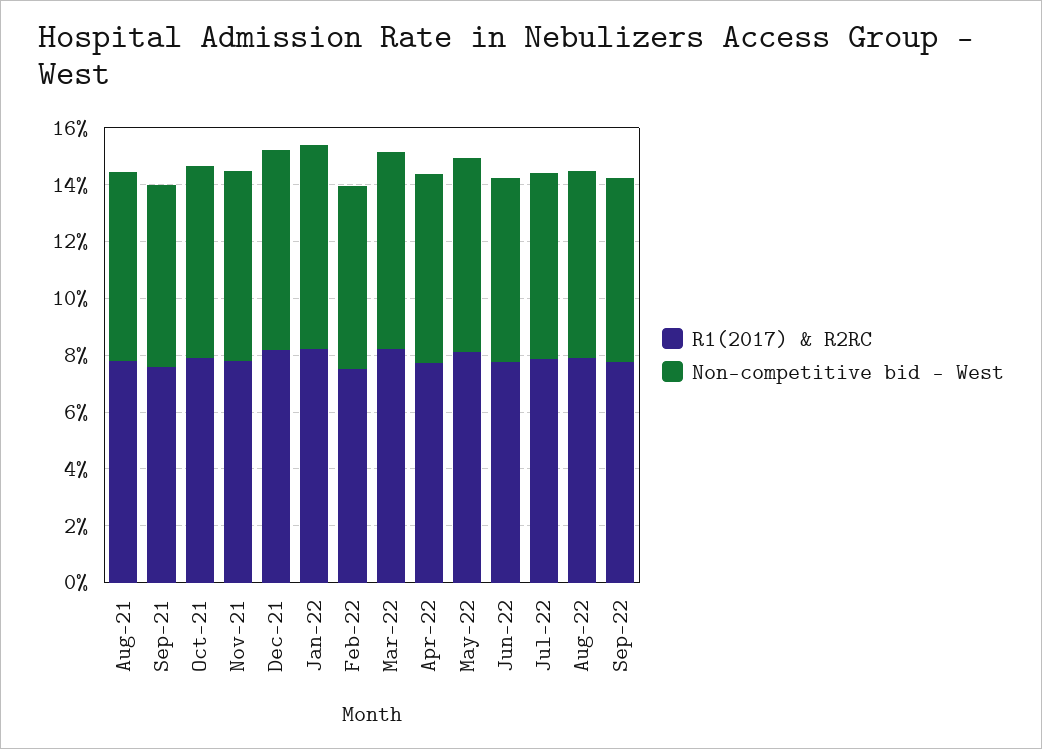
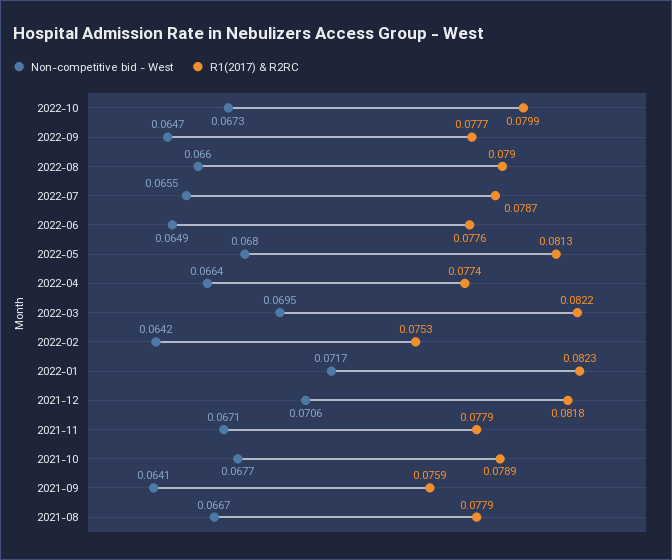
Non-competitive bid - West, 2022-10: none -> 0.0673
R1(2017) & R2RC, 2022-10: none -> 0.0799

